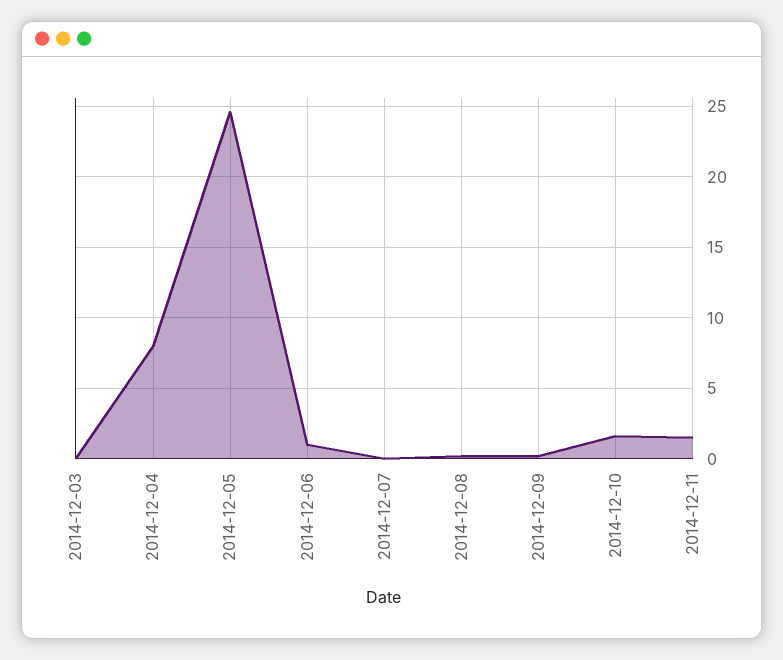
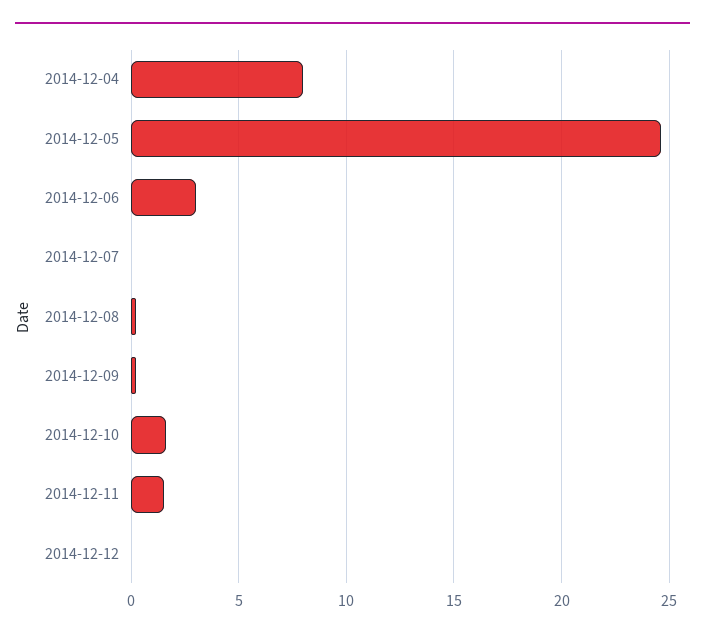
2014-12-03: 0 -> none
2014-12-06: 1 -> 3
2014-12-12: none -> 0

